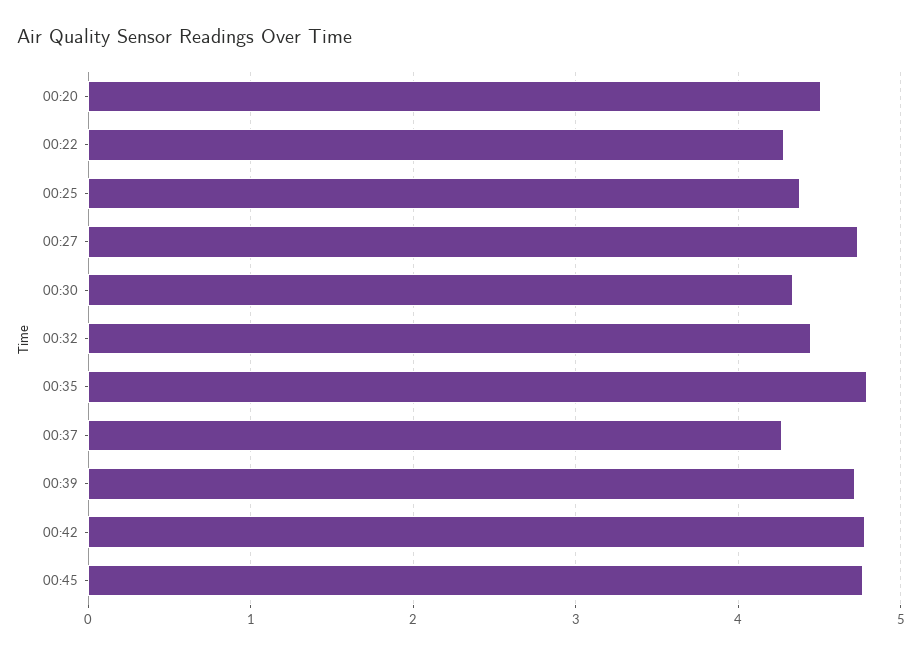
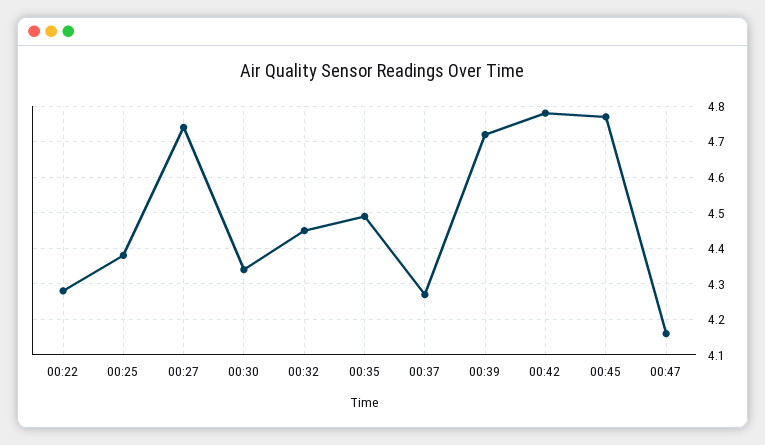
00:20: 4.5 -> none
00:35: 4.8 -> 4.5
00:47: none -> 4.15

